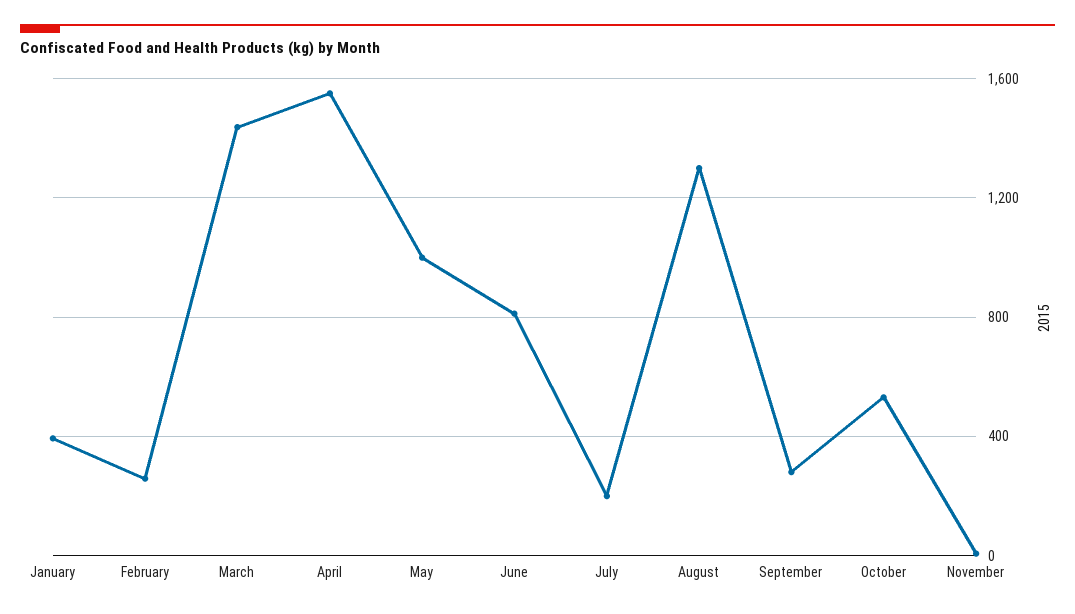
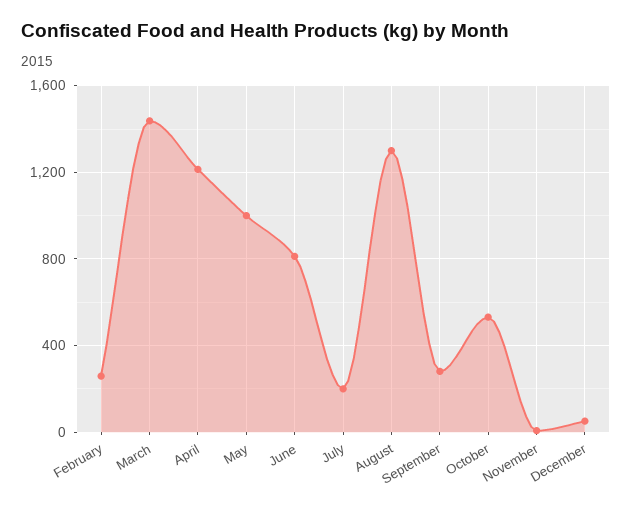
January: 400 -> none
April: 1550 -> 1200
December: none -> 50

